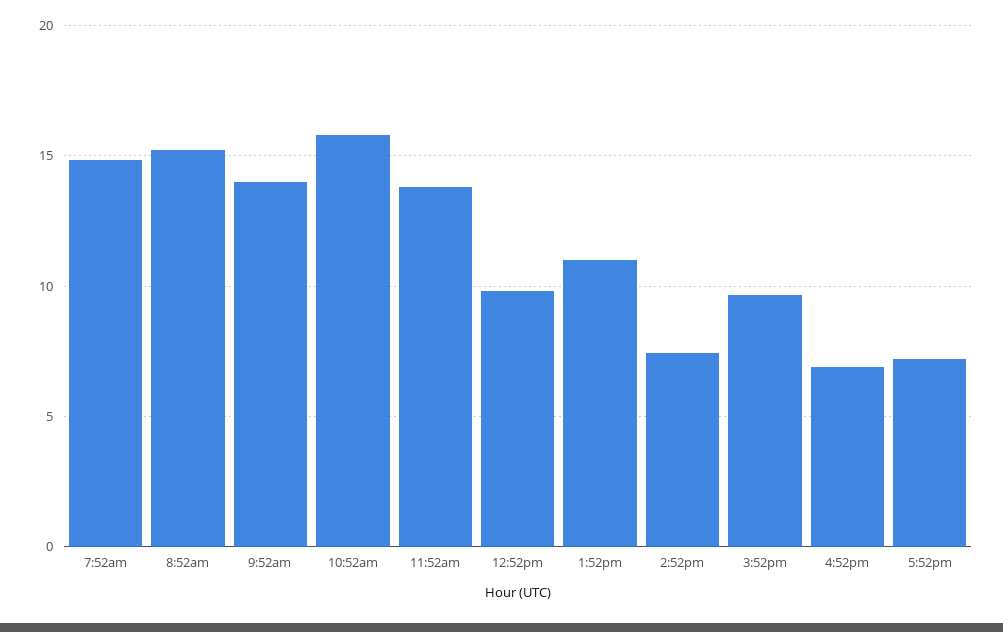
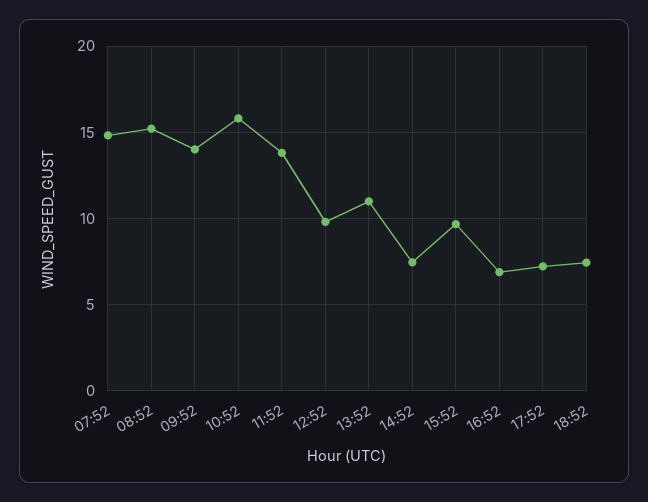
18:52: none -> 7.5

